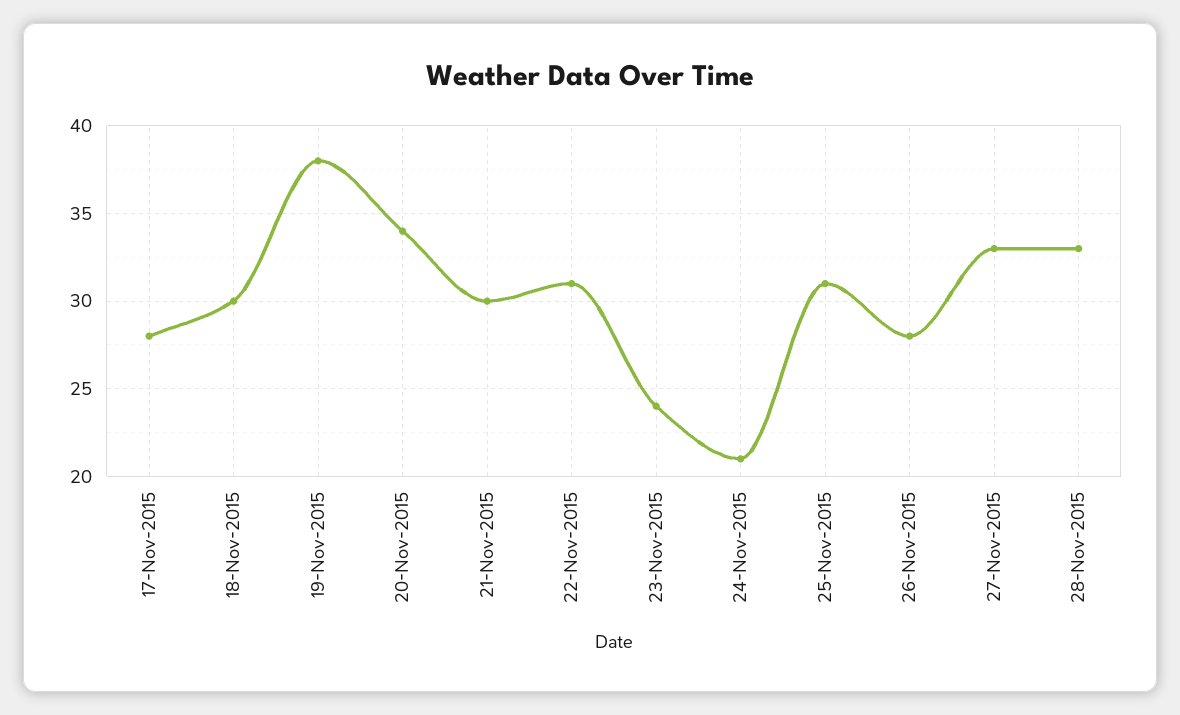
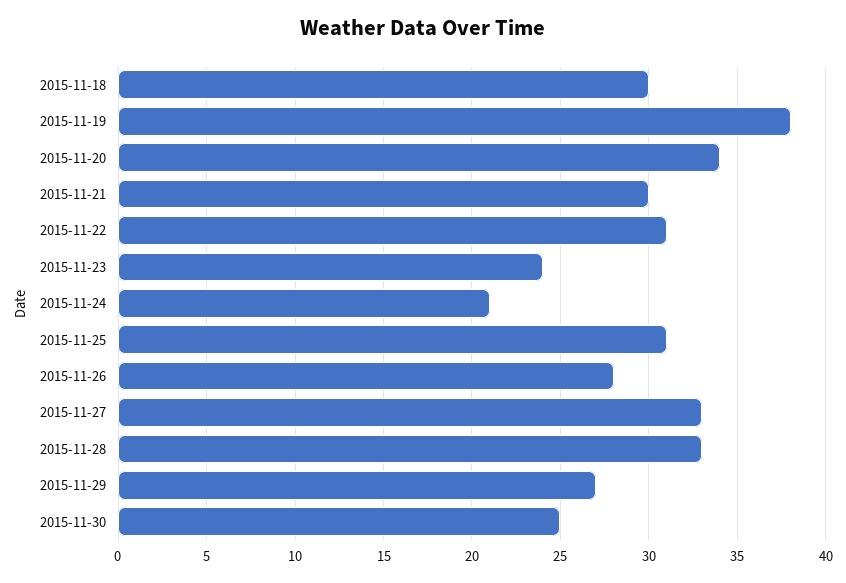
17-Nov-2015: 28 -> none
2015-11-29: none -> 27
2015-11-30: none -> 25

